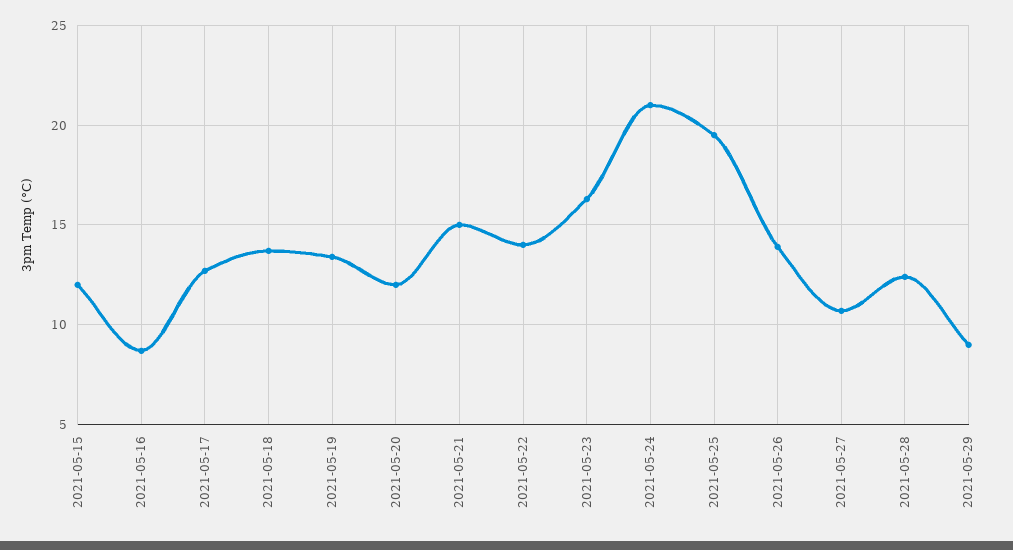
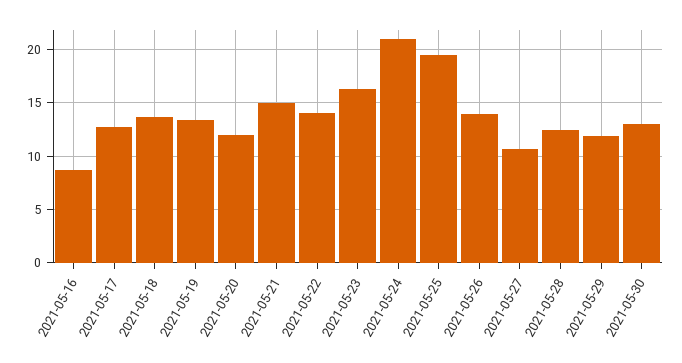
2021-05-15: 12 -> none
2021-05-29: 9 -> 12
2021-05-30: none -> 13

